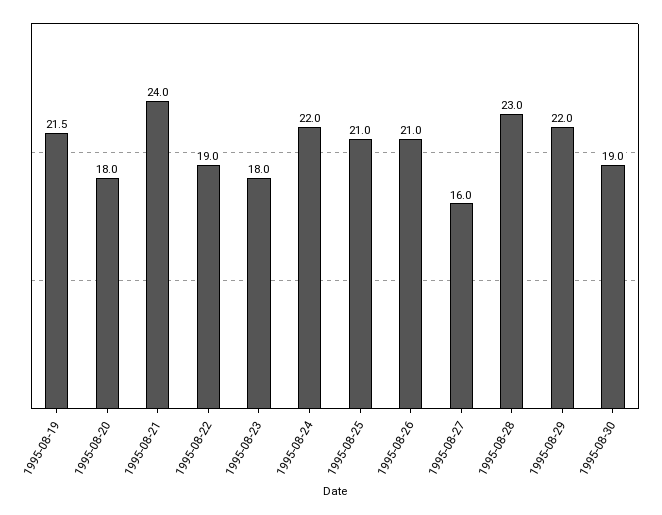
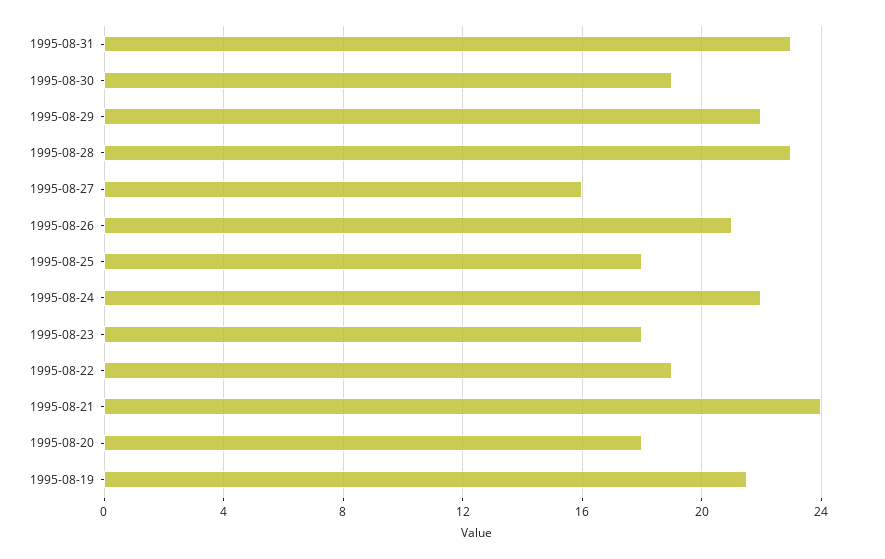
1995-08-25: 21 -> 18
1995-08-31: none -> 23

